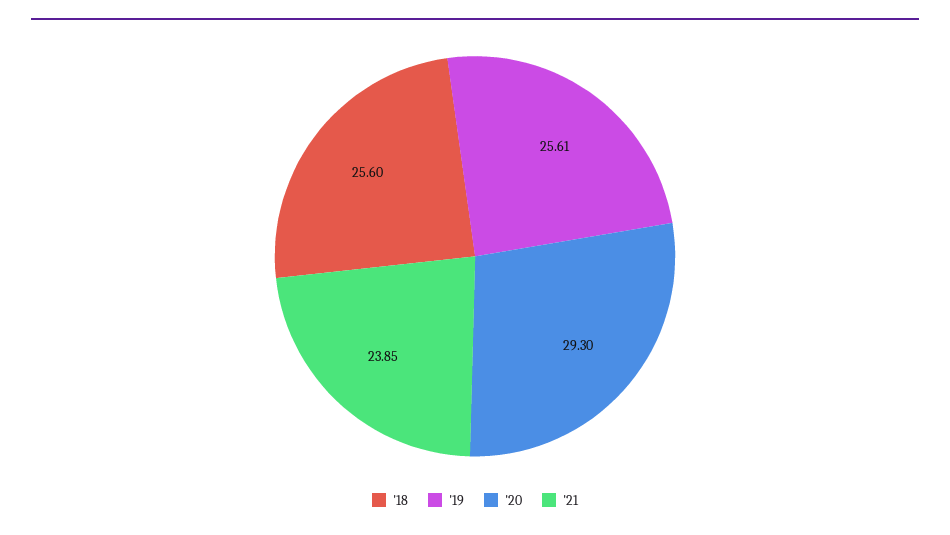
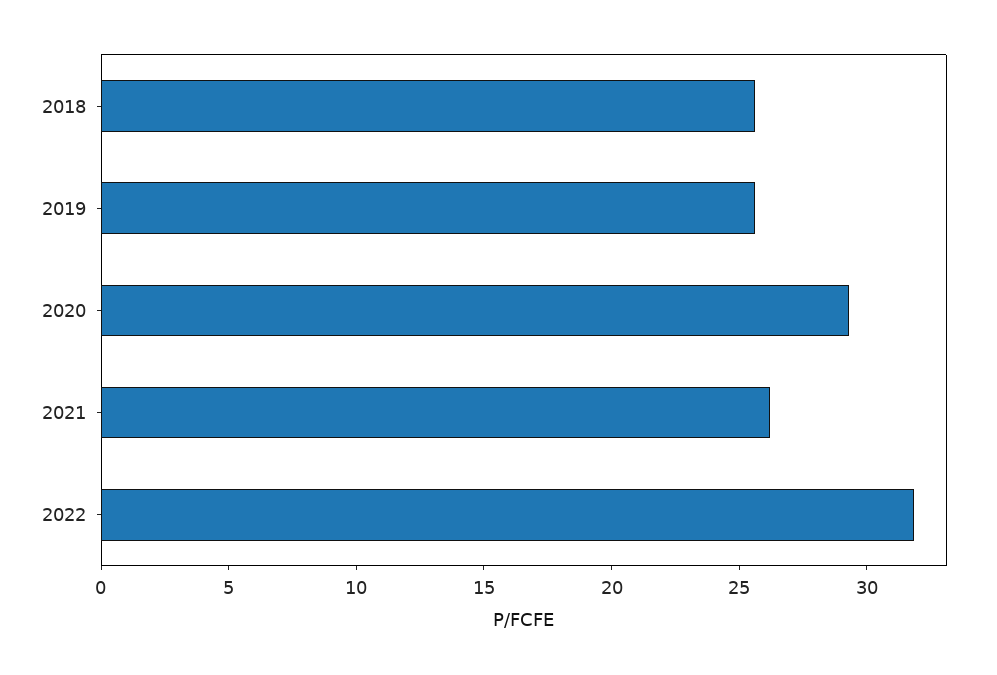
'21: 23.85 -> 26
2022: none -> 32

